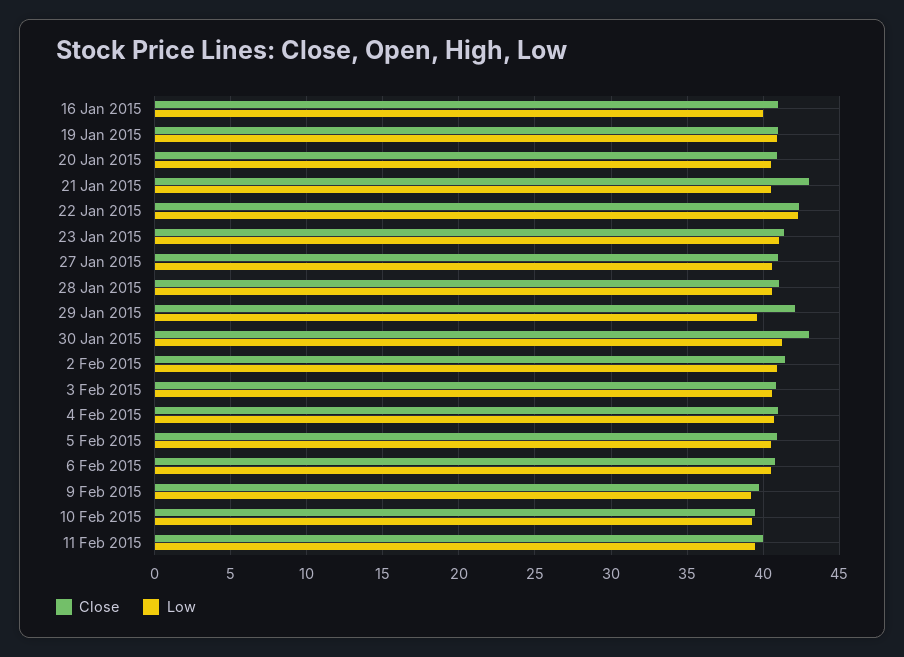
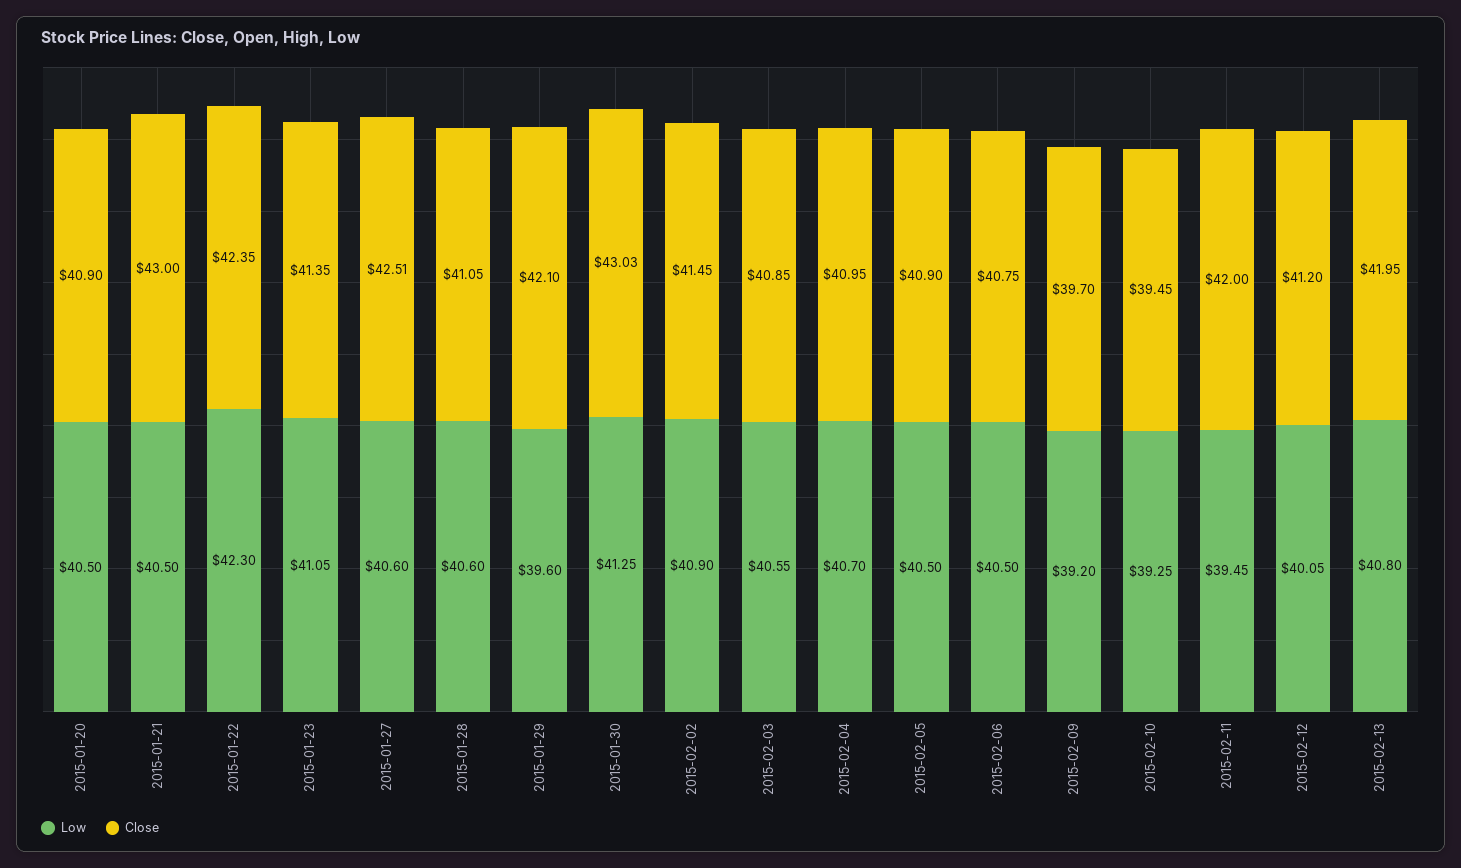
Close, 16 Jan 2015: 41 -> none
Low, 16 Jan 2015: 40 -> none
Close, 19 Jan 2015: 41 -> none
Low, 19 Jan 2015: 41 -> none
Close, 27 Jan 2015: 41 -> 42.51
Close, 11 Feb 2015: 40 -> 42
Low, 2015-02-12: none -> 40.05
Close, 2015-02-12: none -> 41.2
Low, 2015-02-13: none -> 40.8
Close, 2015-02-13: none -> 41.95

